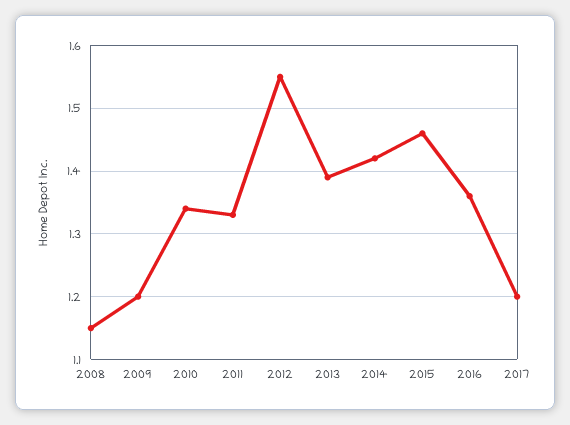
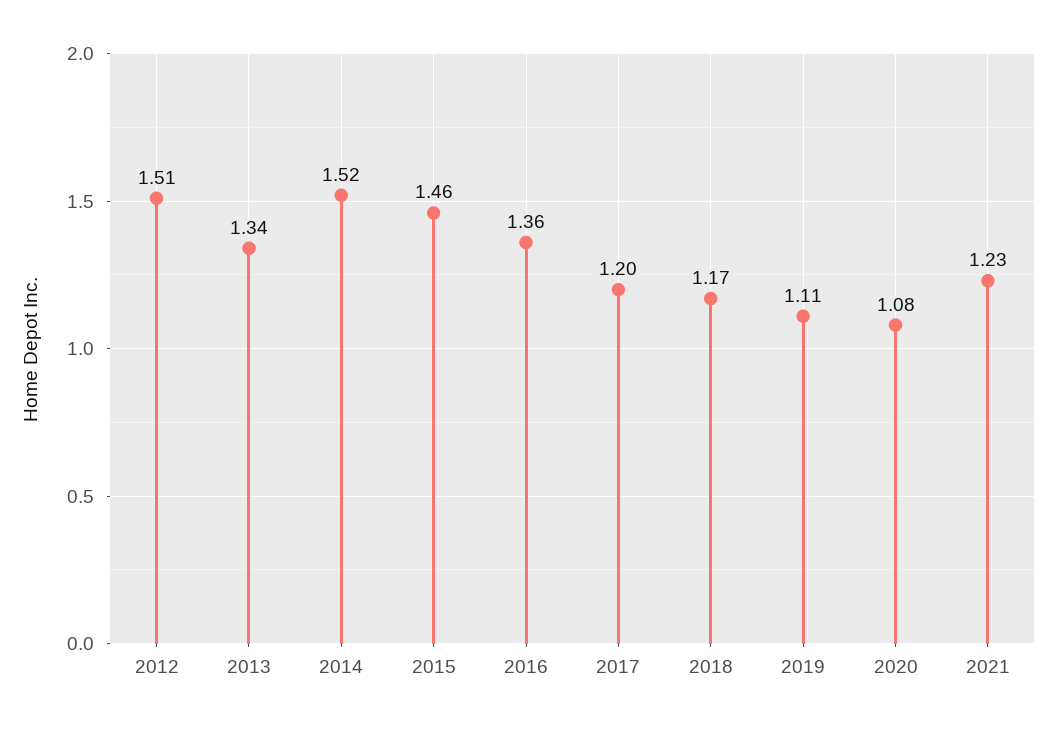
2008: 1.15 -> none
2009: 1.2 -> none
2010: 1.34 -> none
2011: 1.33 -> none
2012: 1.55 -> 1.51
2013: 1.39 -> 1.34
2014: 1.42 -> 1.52
2018: none -> 1.17
2019: none -> 1.11
2020: none -> 1.08
2021: none -> 1.23

